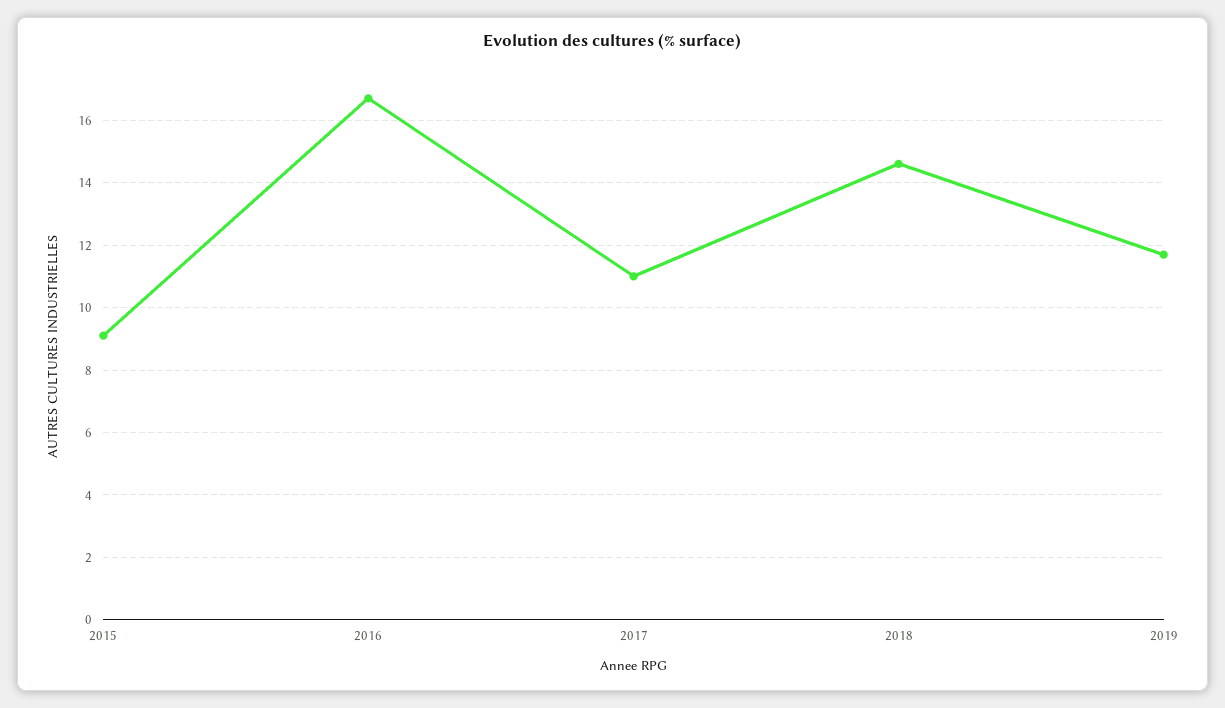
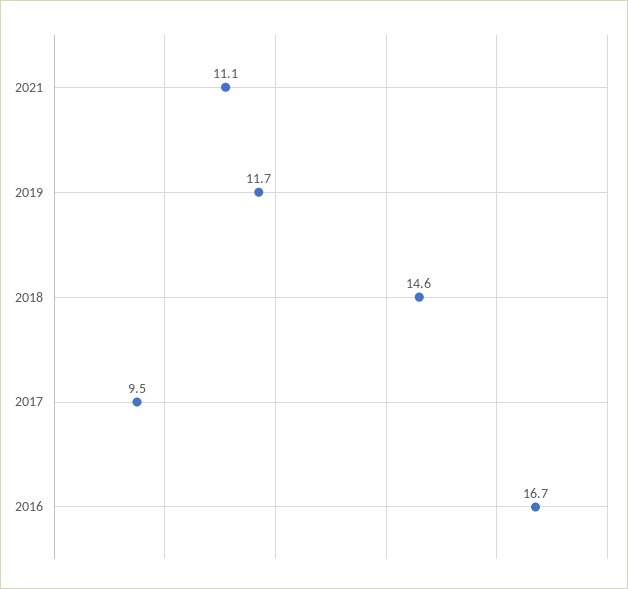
2015: 9 -> none
2017: 11 -> 9.5
2021: none -> 11.1

